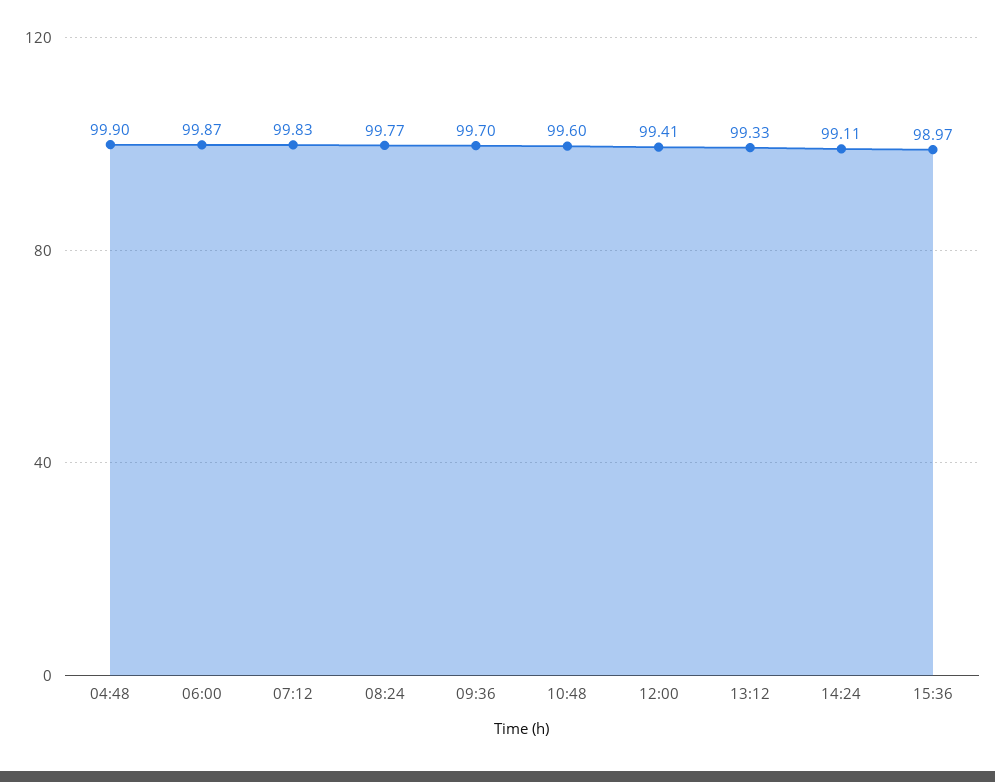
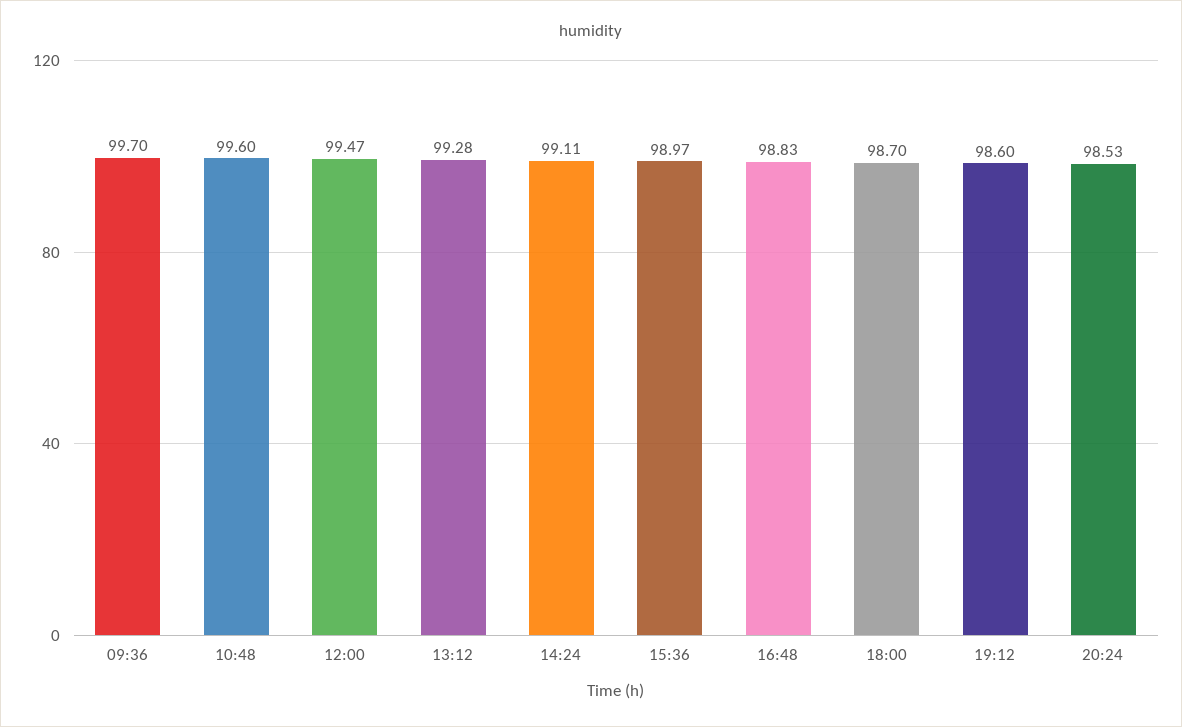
04:48: 99.9 -> none
06:00: 99.87 -> none
07:12: 99.83 -> none
08:24: 99.77 -> none
12:00: 99.41 -> 99.47
13:12: 99.33 -> 99.28
16:48: none -> 98.83
18:00: none -> 98.7
19:12: none -> 98.6
20:24: none -> 98.53

